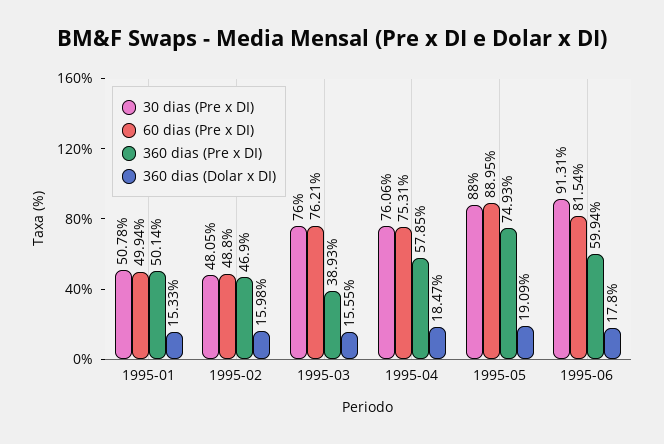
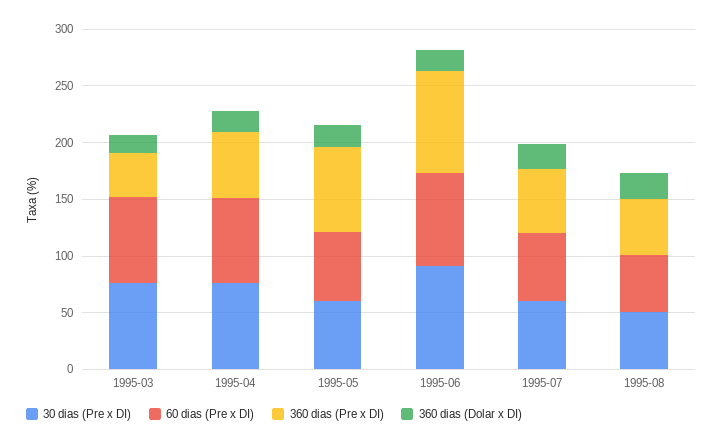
30 dias (Pre x DI), 1995-01: 50.78 -> none
60 dias (Pre x DI), 1995-01: 49.94 -> none
360 dias (Pre x DI), 1995-01: 50.14 -> none
360 dias (Dolar x DI), 1995-01: 15.33 -> none
30 dias (Pre x DI), 1995-02: 48.05 -> none
60 dias (Pre x DI), 1995-02: 48.8 -> none
360 dias (Pre x DI), 1995-02: 46.9 -> none
360 dias (Dolar x DI), 1995-02: 15.98 -> none
30 dias (Pre x DI), 1995-05: 88 -> 60
60 dias (Pre x DI), 1995-05: 88.95 -> 60
360 dias (Pre x DI), 1995-06: 59.94 -> 90
30 dias (Pre x DI), 1995-07: none -> 60
60 dias (Pre x DI), 1995-07: none -> 60
360 dias (Pre x DI), 1995-07: none -> 60
360 dias (Dolar x DI), 1995-07: none -> 20
30 dias (Pre x DI), 1995-08: none -> 50
60 dias (Pre x DI), 1995-08: none -> 50
360 dias (Pre x DI), 1995-08: none -> 50
360 dias (Dolar x DI), 1995-08: none -> 20

